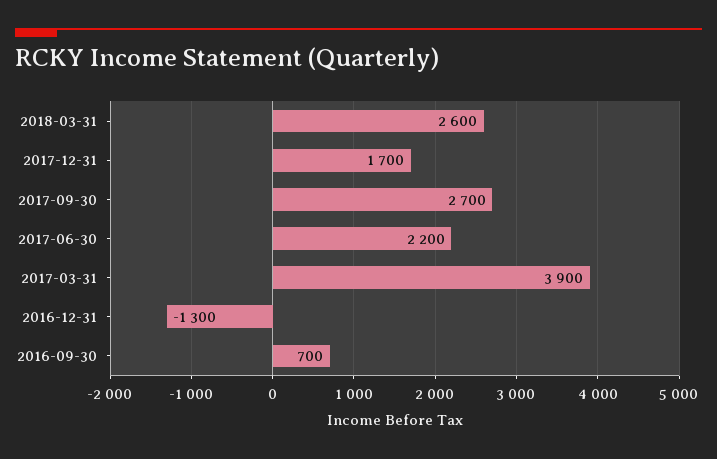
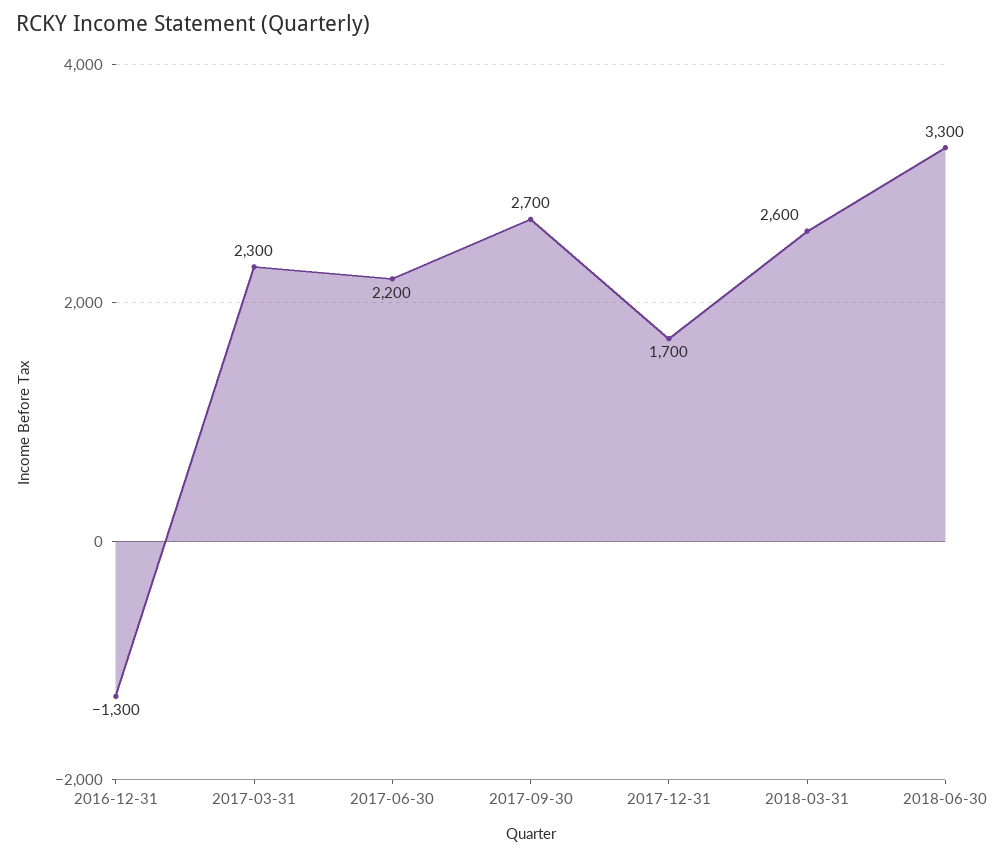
2017-03-31: 3900 -> 2300
2016-09-30: 700 -> none
2018-06-30: none -> 3300

